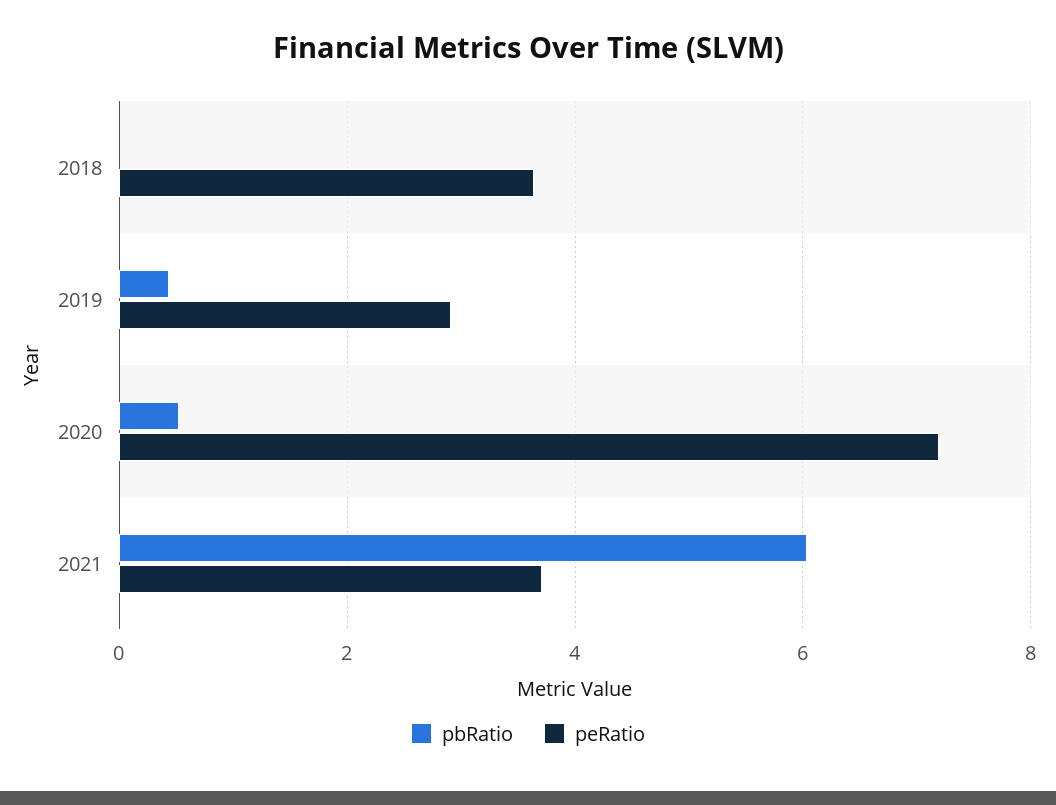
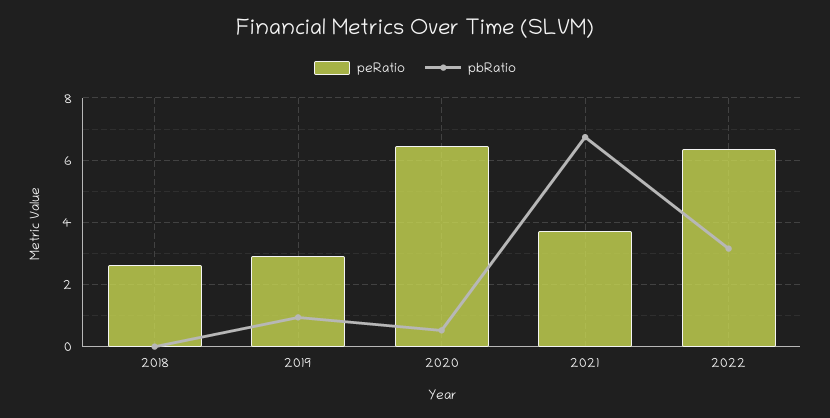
peRatio, 2018: 3.6 -> 2.6
pbRatio, 2019: 0.4 -> 1
peRatio, 2020: 7.2 -> 6.4
pbRatio, 2021: 6 -> 6.8
peRatio, 2022: none -> 6.4
pbRatio, 2022: none -> 3.2

